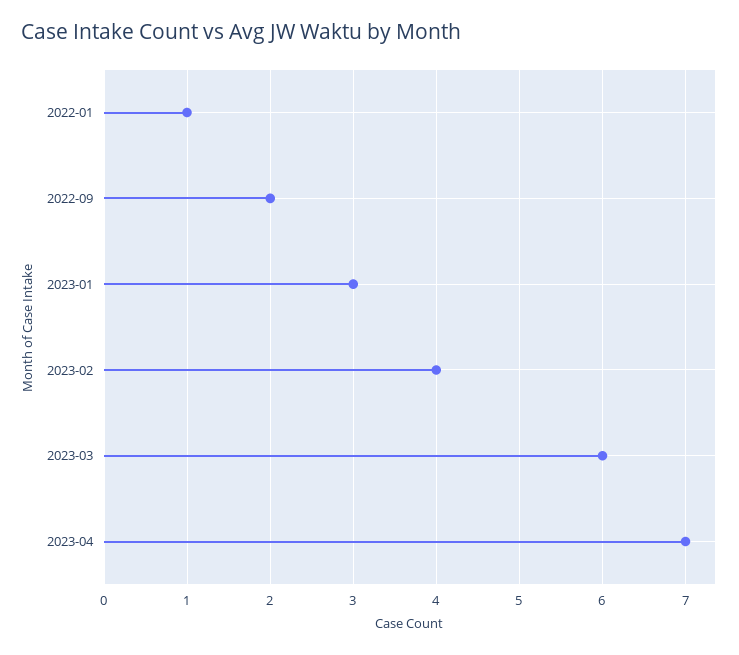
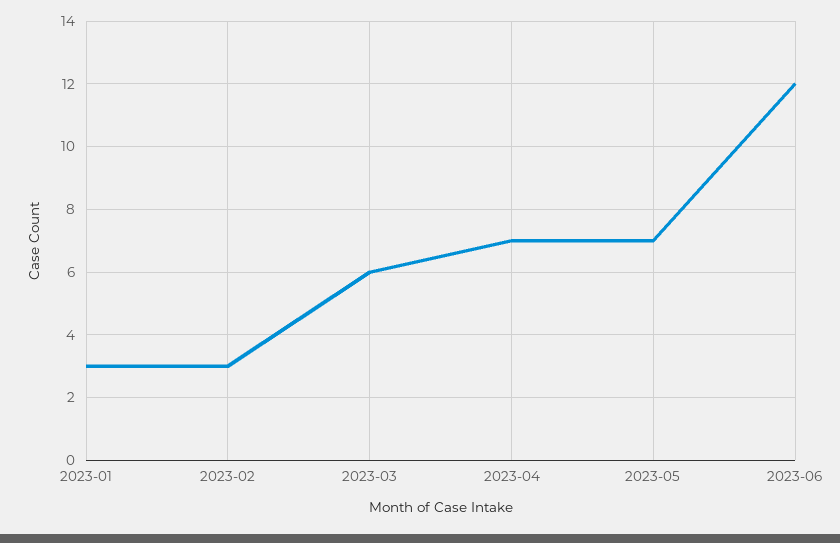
2022-01: 1 -> none
2022-09: 2 -> none
2023-02: 4 -> 3
2023-05: none -> 7
2023-06: none -> 12

